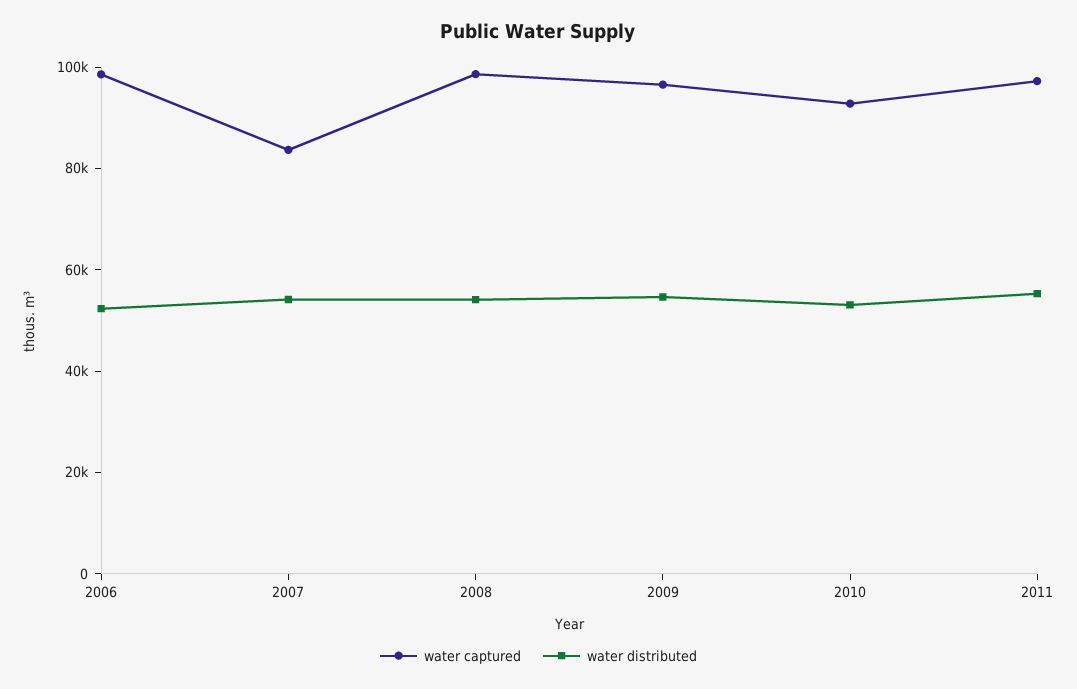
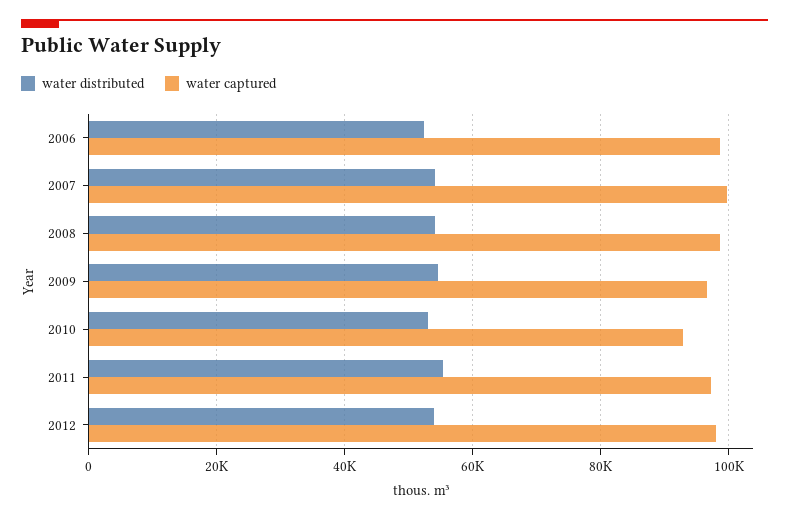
water captured, 2007: 85000 -> 100000
water distributed, 2012: none -> 54000
water captured, 2012: none -> 98000

